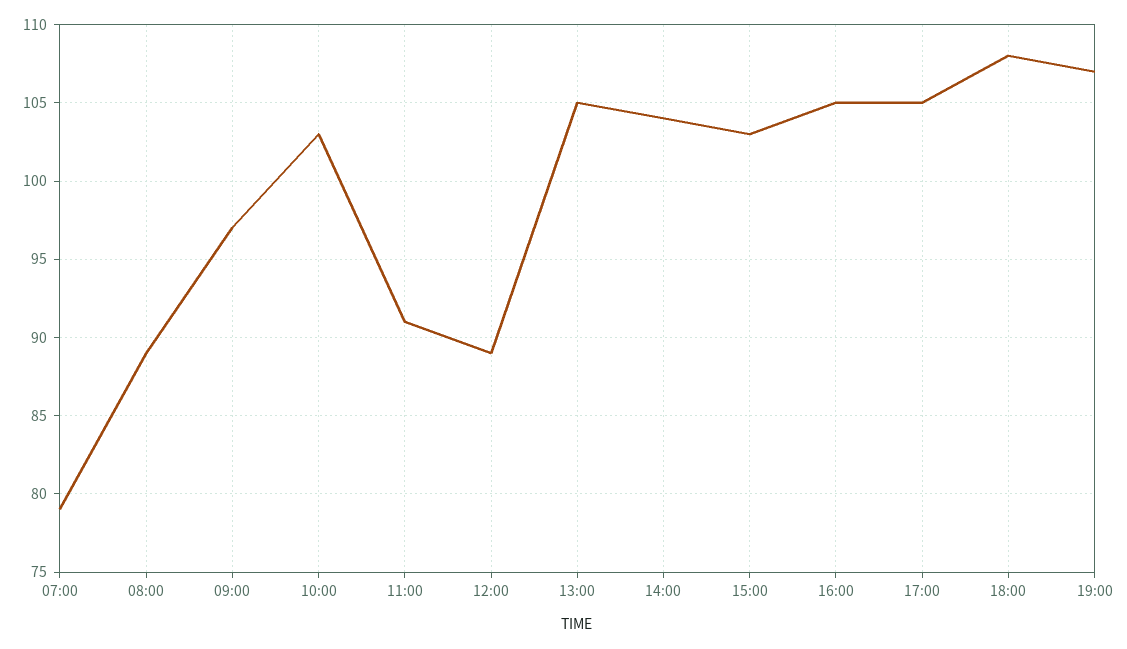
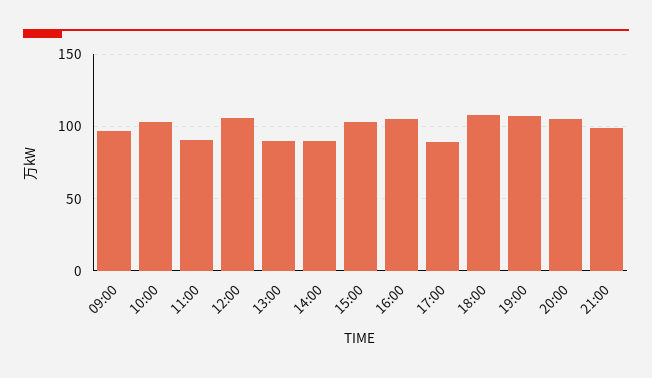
07:00: 79 -> none
08:00: 89 -> none
12:00: 89 -> 105
13:00: 105 -> 90
14:00: 104 -> 90
17:00: 105 -> 90
20:00: none -> 105
21:00: none -> 100

